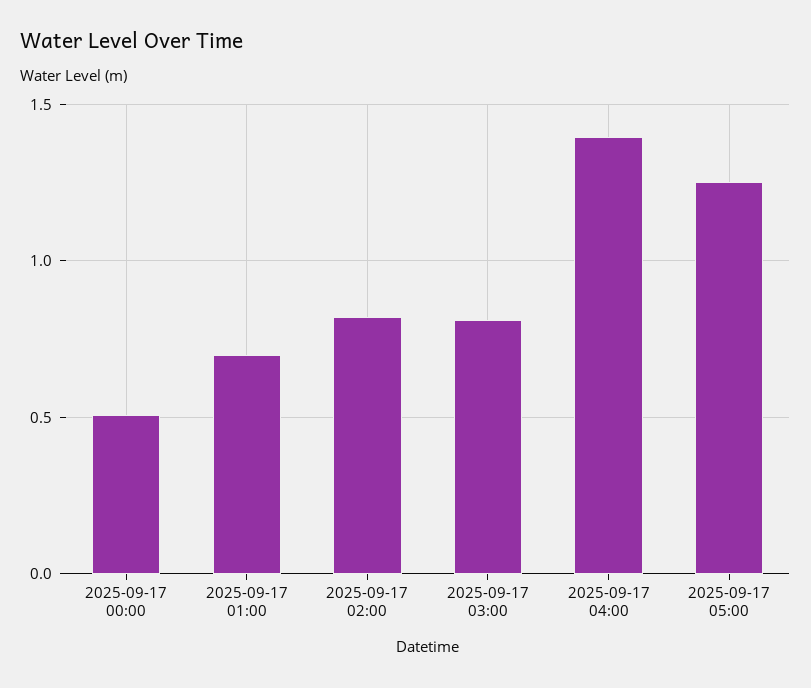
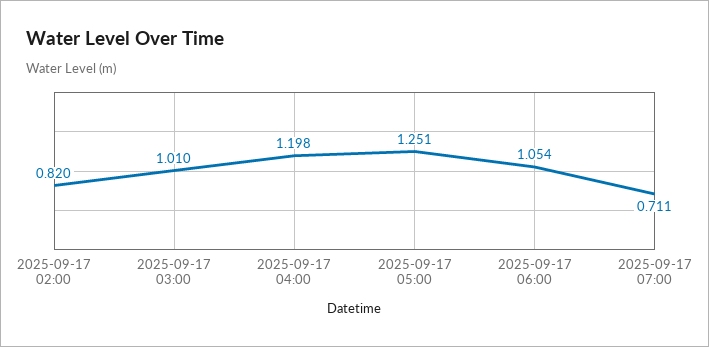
2025-09-17 00:00: 0.5 -> none
2025-09-17 01:00: 0.7 -> none
2025-09-17 03:00: 0.8 -> 1.01
2025-09-17 04:00: 1.4 -> 1.198
2025-09-17 06:00: none -> 1.054
2025-09-17 07:00: none -> 0.711

